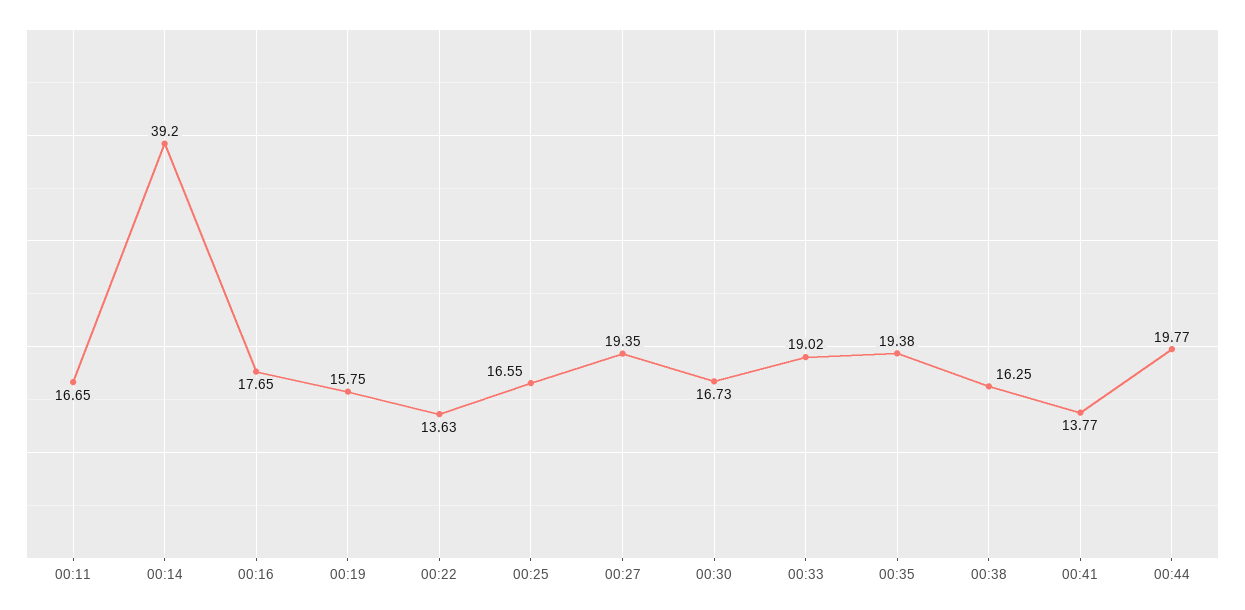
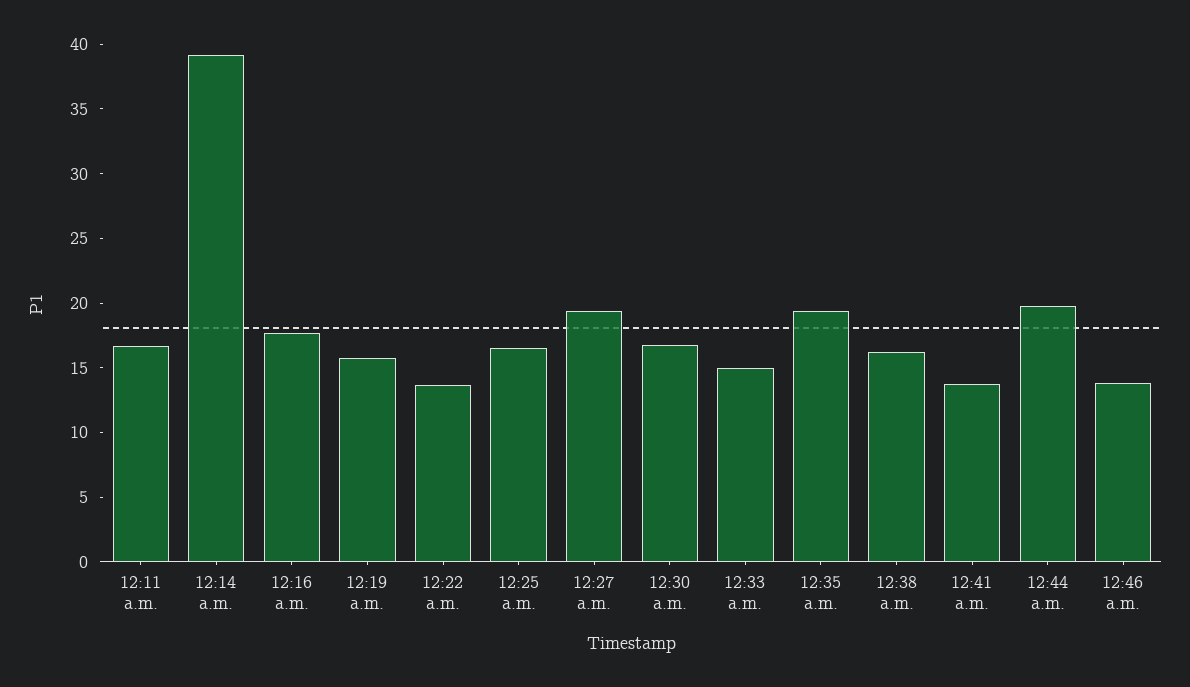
00:33: 19.02 -> 15
12:46 a.m.: none -> 14

